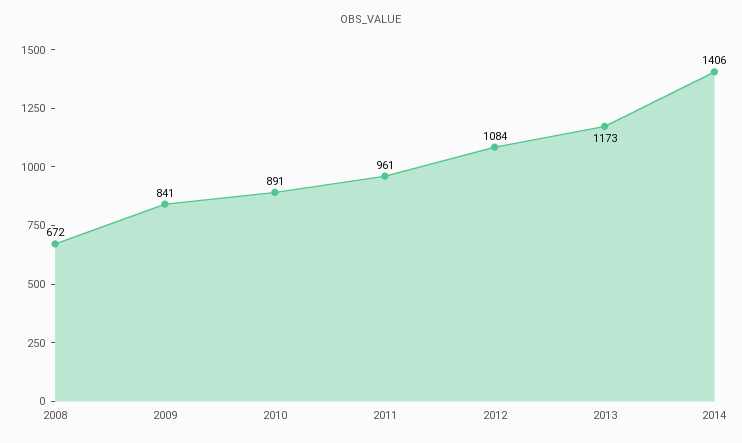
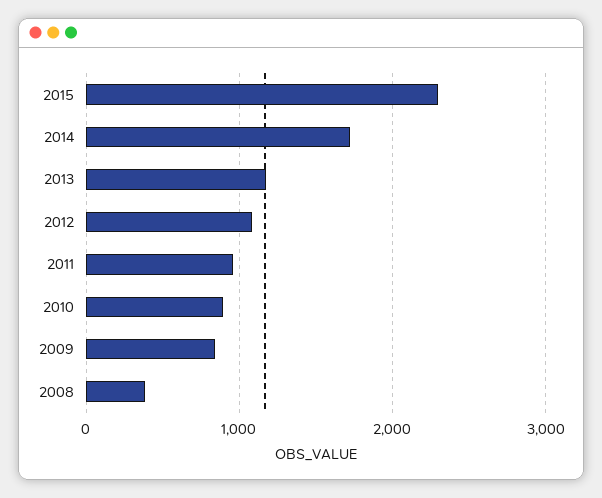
2008: 672 -> 400
2014: 1406 -> 1700
2015: none -> 2300

